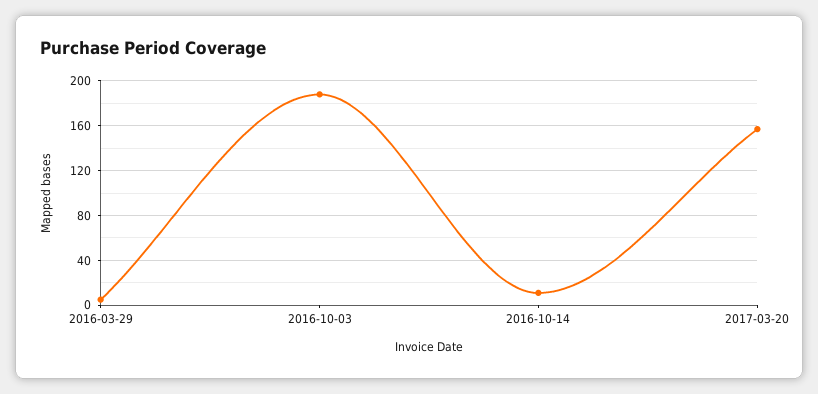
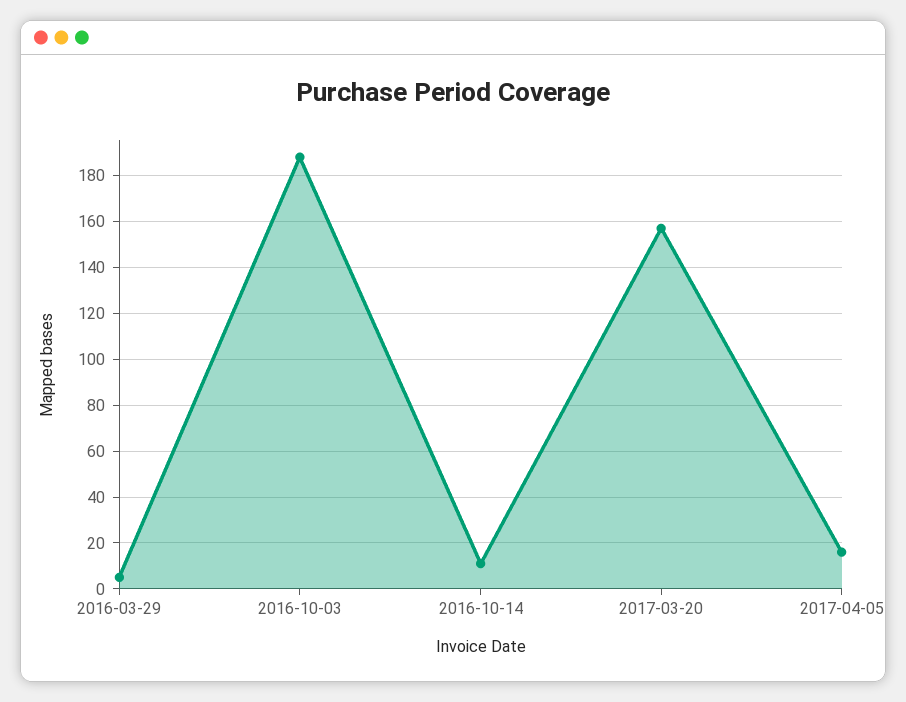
2017-04-05: none -> 15

